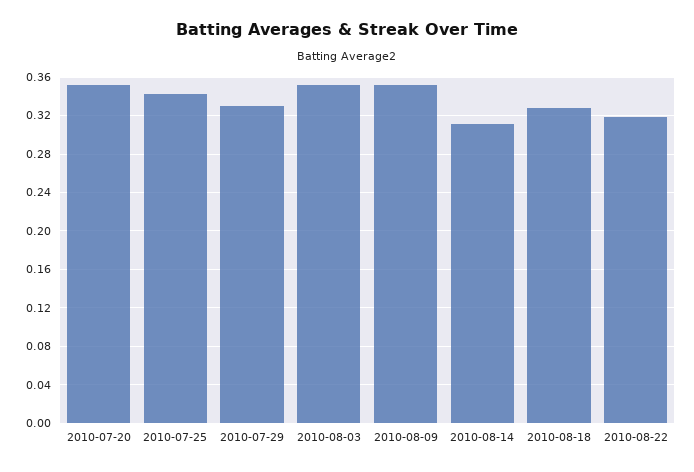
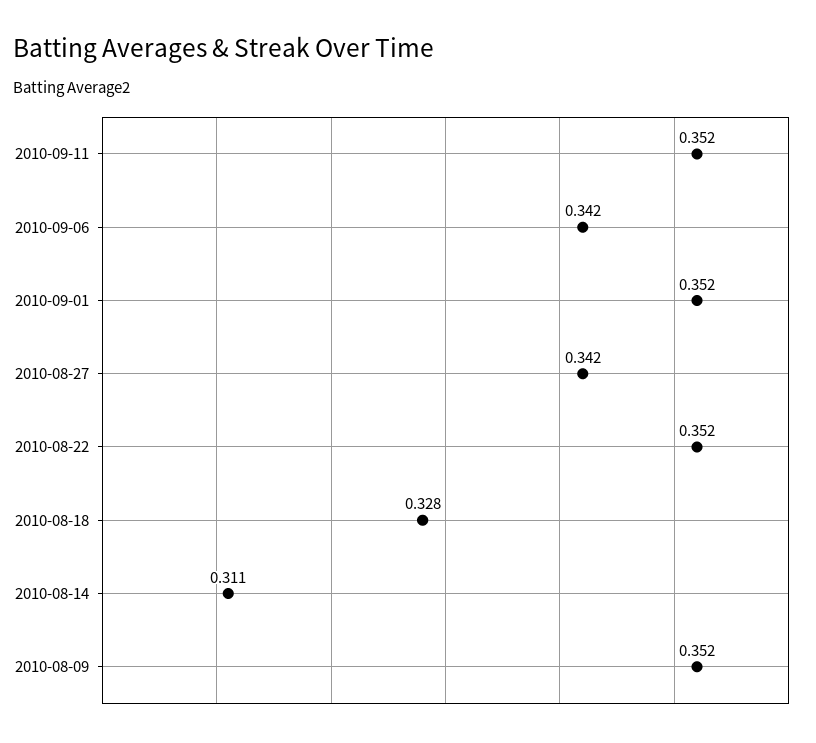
2010-07-20: 0.35 -> none
2010-07-25: 0.34 -> none
2010-07-29: 0.33 -> none
2010-08-03: 0.35 -> none
2010-08-22: 0.32 -> 0.352
2010-09-11: none -> 0.352
2010-09-06: none -> 0.342
2010-09-01: none -> 0.352
2010-08-27: none -> 0.342

